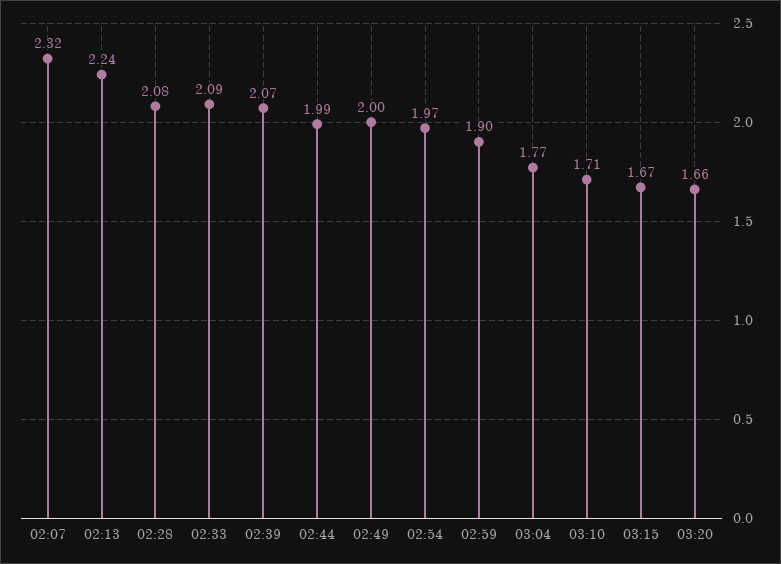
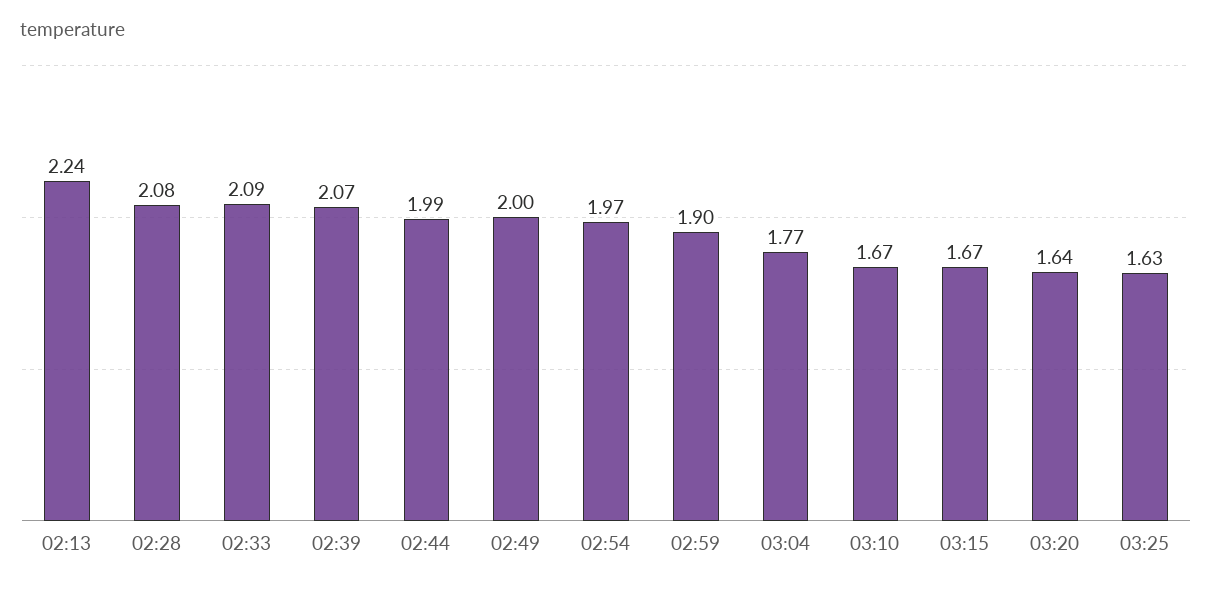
02:07: 2.32 -> none
03:10: 1.71 -> 1.67
03:20: 1.66 -> 1.64
03:25: none -> 1.63

